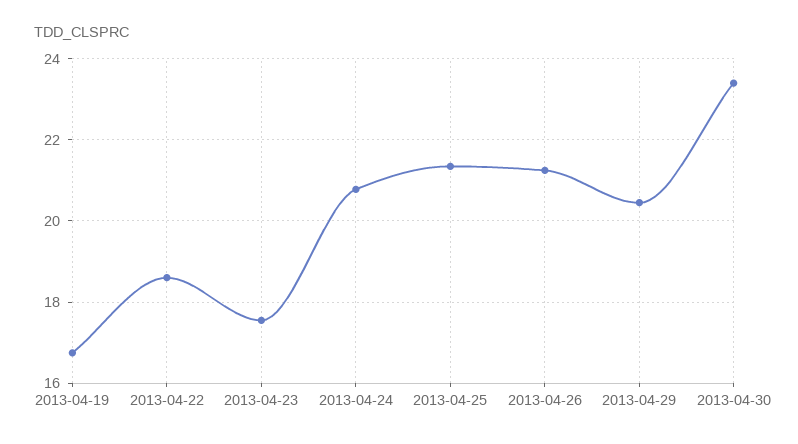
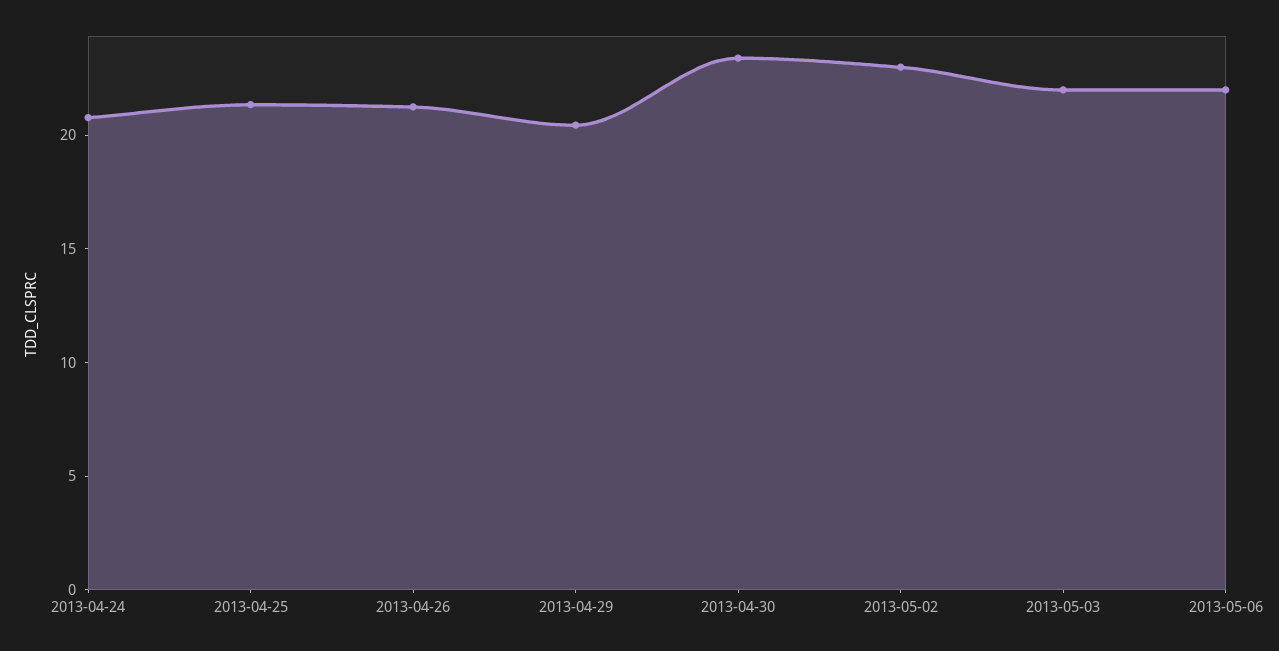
2013-04-19: 16.8 -> none
2013-04-22: 18.6 -> none
2013-04-23: 17.6 -> none
2013-05-02: none -> 23
2013-05-03: none -> 22
2013-05-06: none -> 22

